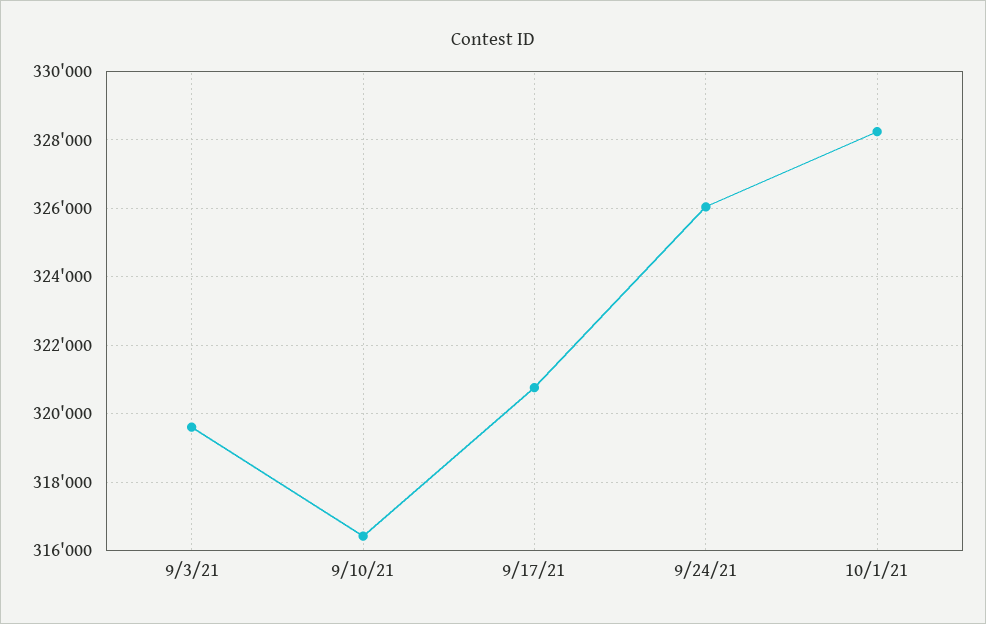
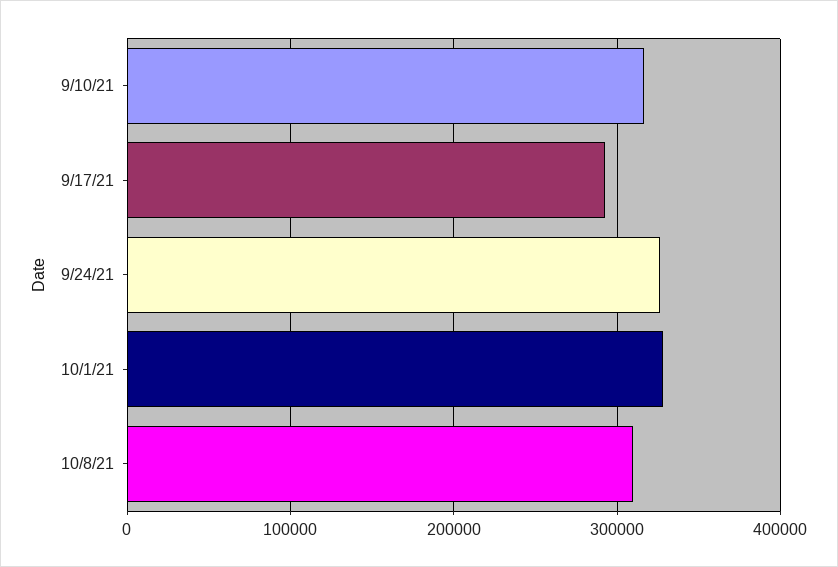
9/3/21: 319600 -> none
9/17/21: 320800 -> 290000
10/8/21: none -> 310000

